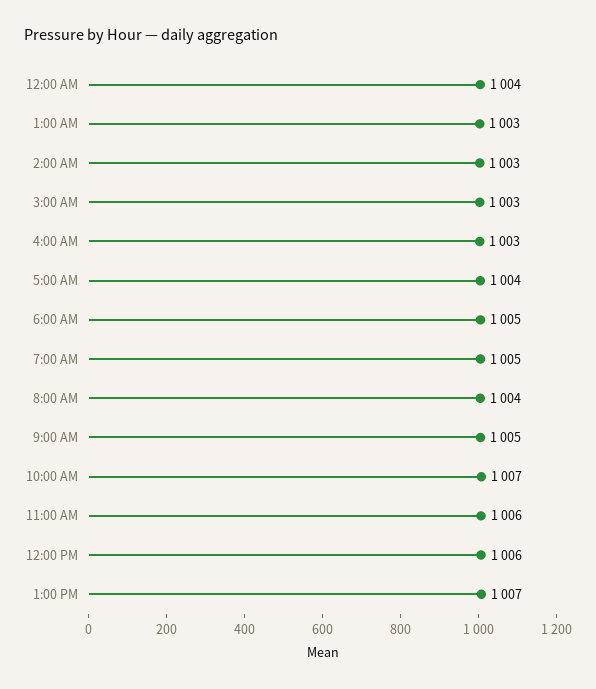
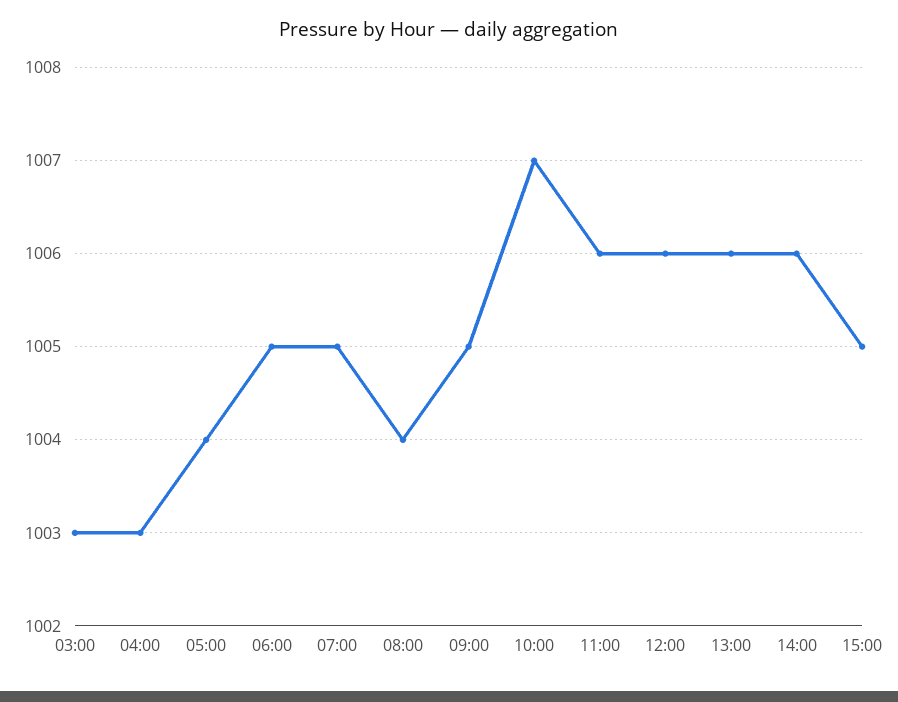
12:00 AM: 1004 -> none
1:00 AM: 1003 -> none
2:00 AM: 1003 -> none
1:00 PM: 1007 -> 1006
14:00: none -> 1006
15:00: none -> 1005

